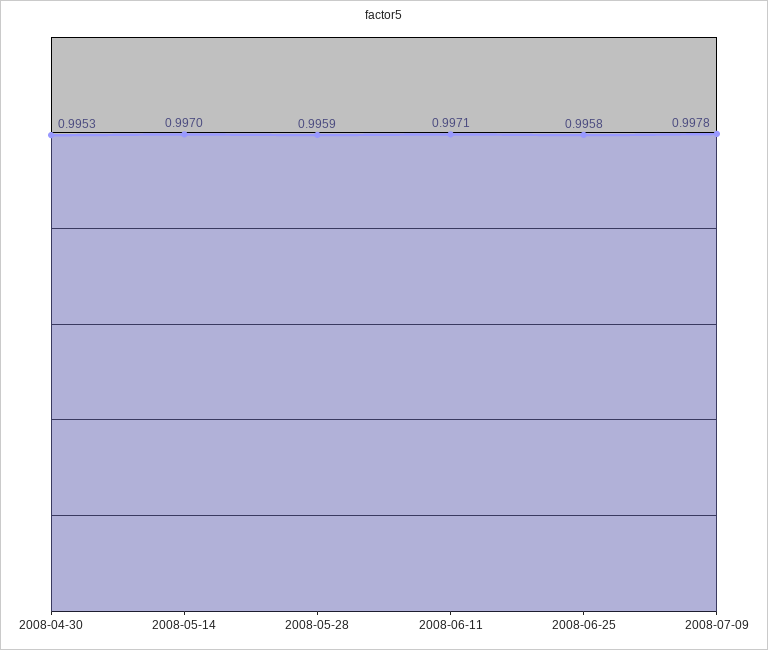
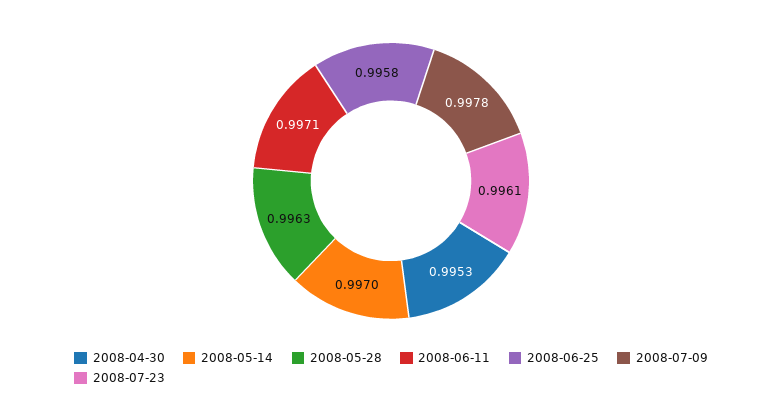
2008-05-28: 0.9959 -> 0.9963
2008-07-23: none -> 0.9961

